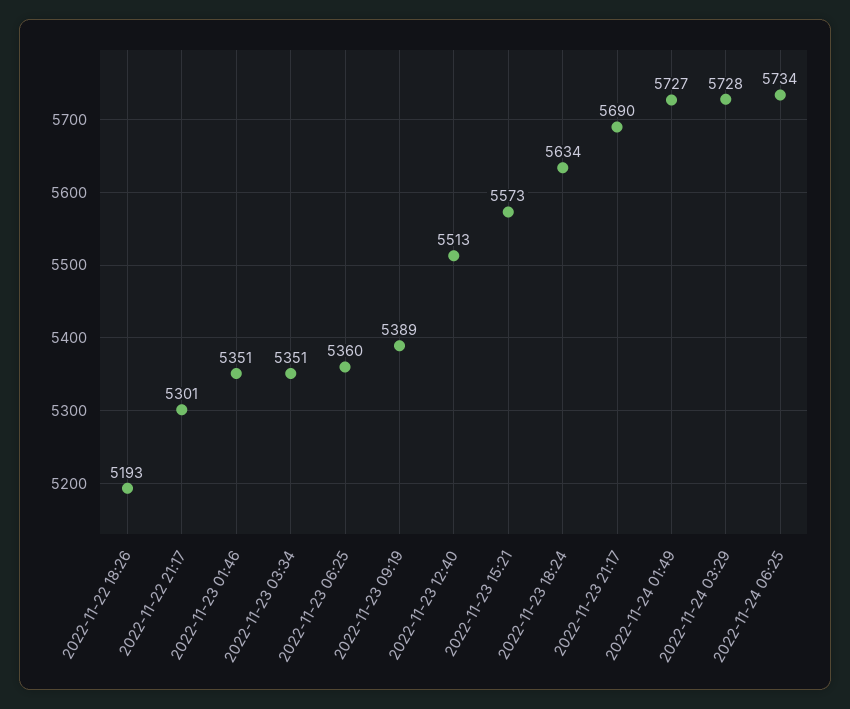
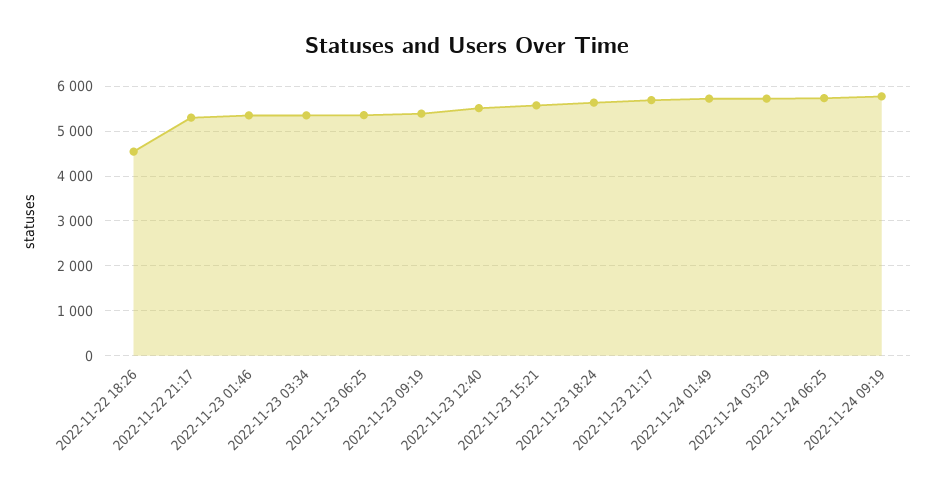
2022-11-22 18:26: 5193 -> 4600
2022-11-24 09:19: none -> 5800

